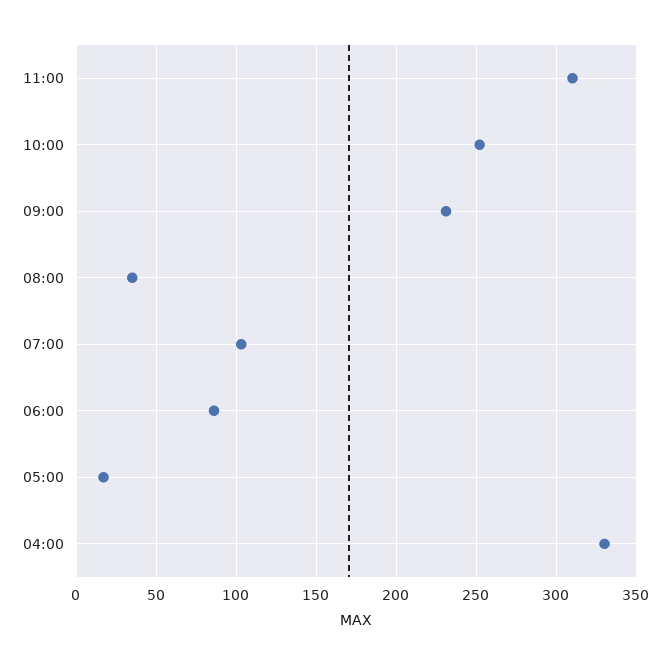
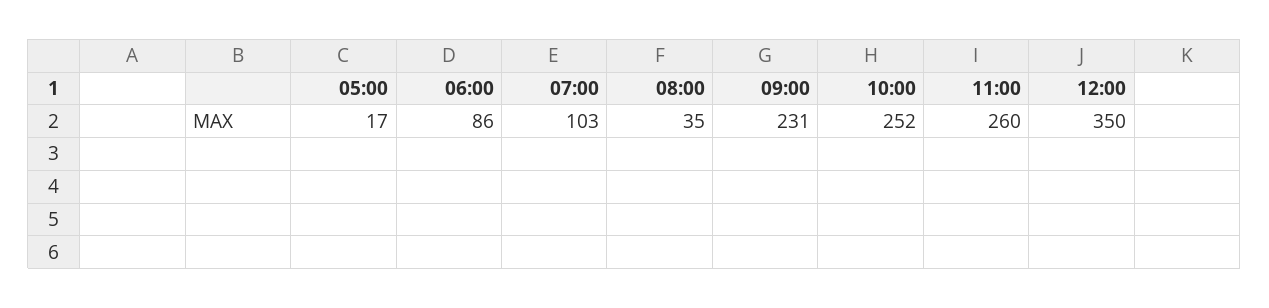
11:00: 310 -> 260
04:00: 330 -> none
12:00: none -> 350

